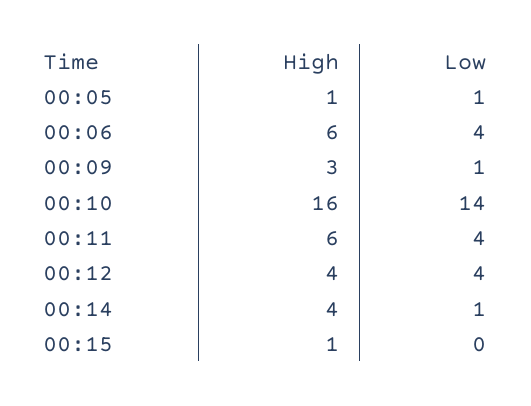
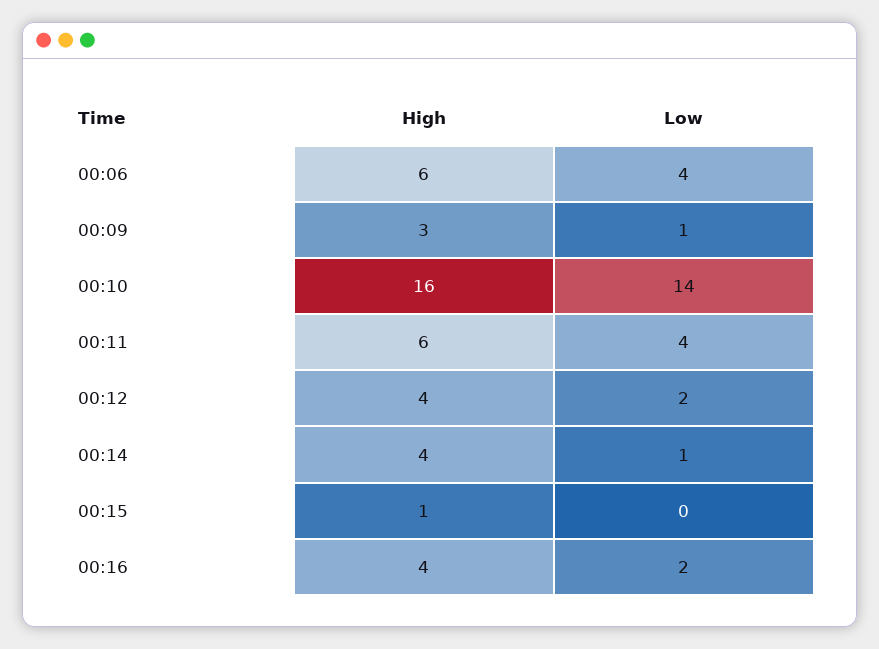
High, 00:05: 1 -> none
Low, 00:05: 1 -> none
Low, 00:12: 4 -> 2
High, 00:16: none -> 4
Low, 00:16: none -> 2

